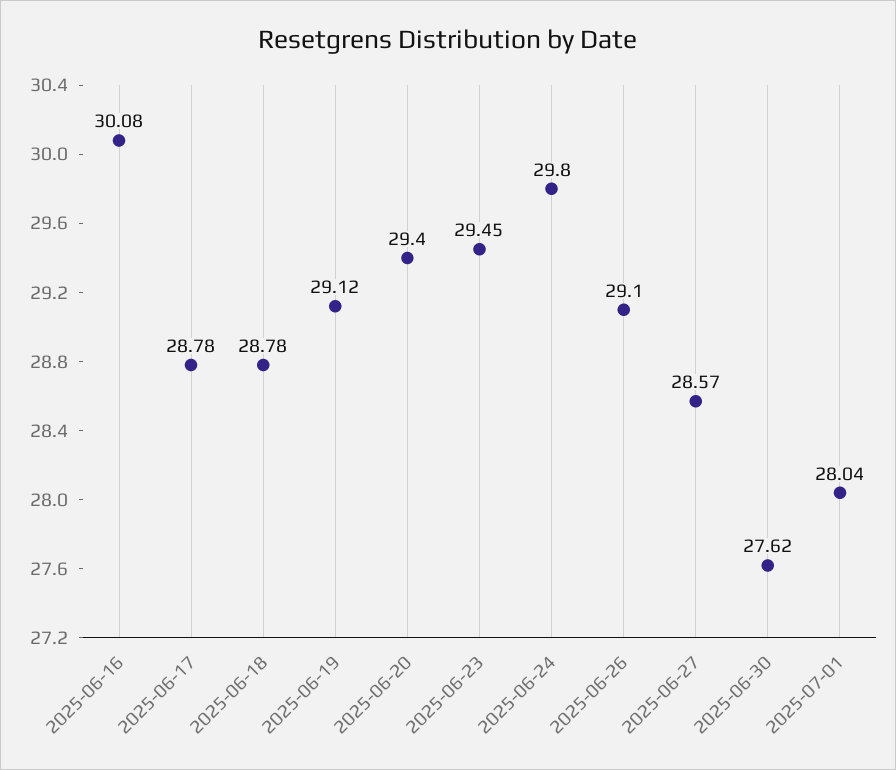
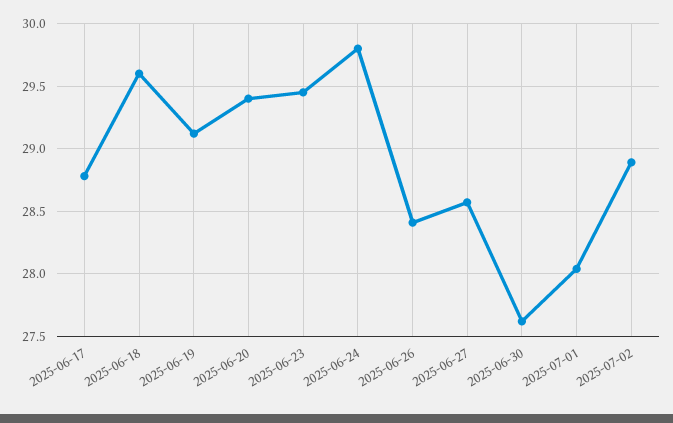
2025-06-16: 30.08 -> none
2025-06-18: 28.78 -> 29.6
2025-06-26: 29.1 -> 28.4
2025-07-02: none -> 28.9

